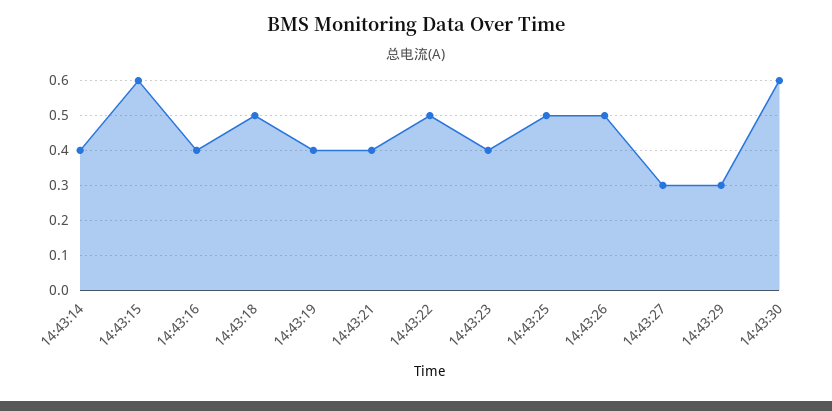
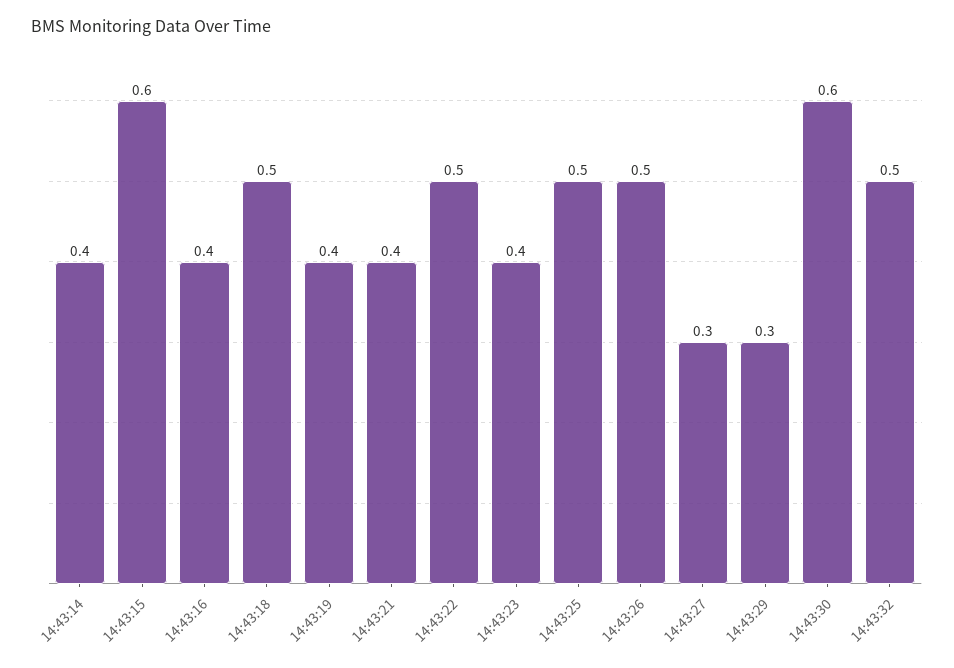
14:43:32: none -> 0.5

